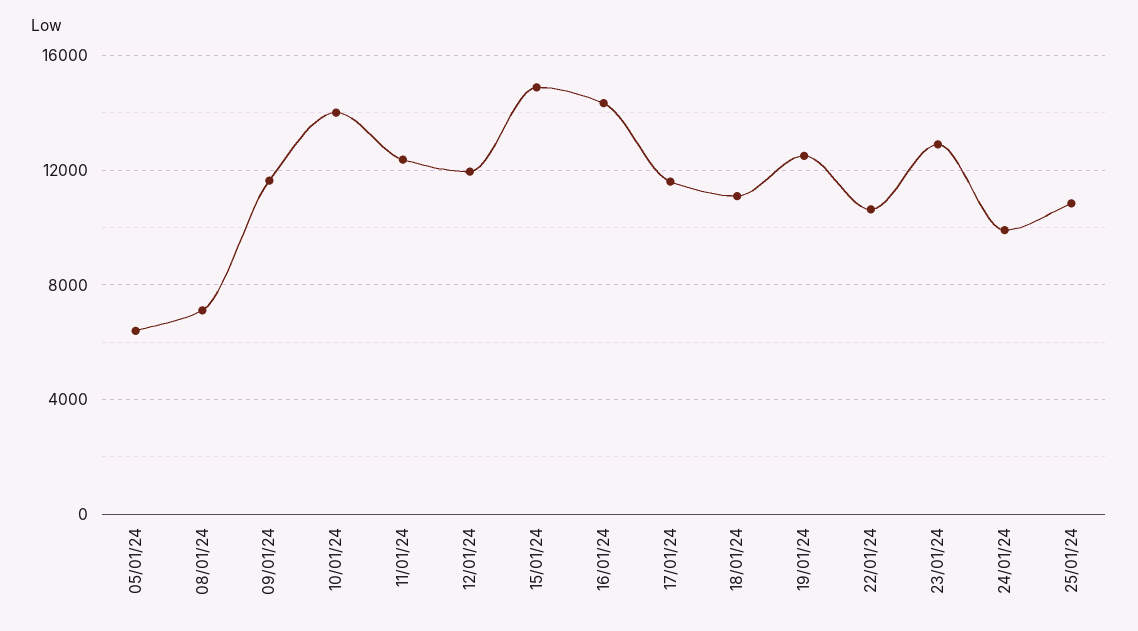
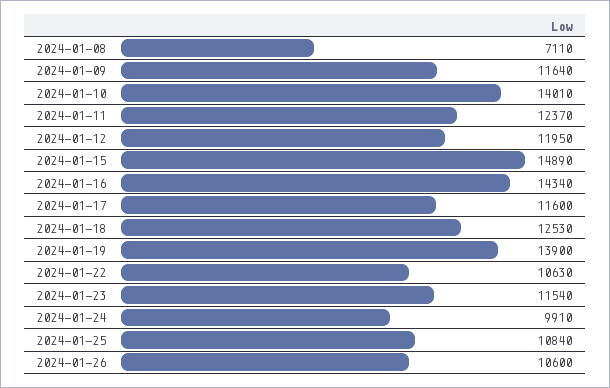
05/01/24: 6500 -> none
18/01/24: 11000 -> 12530
19/01/24: 12500 -> 13900
23/01/24: 13000 -> 11540
2024-01-26: none -> 10600

